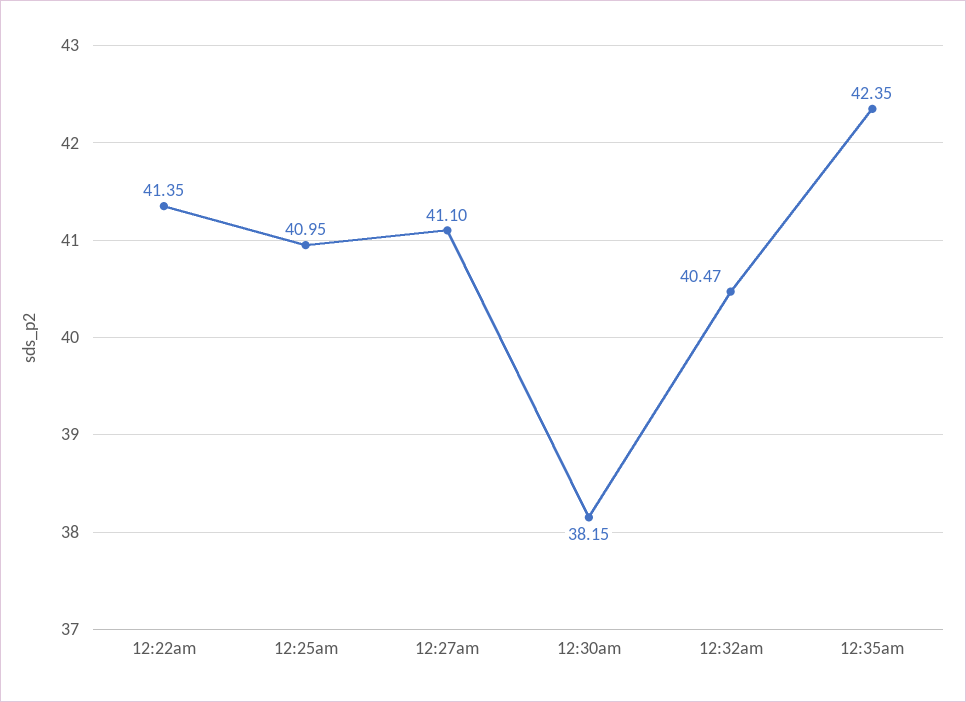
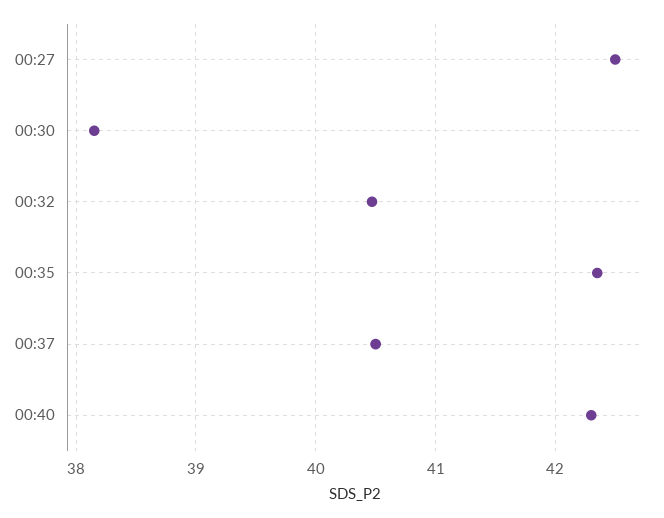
12:22am: 41.35 -> none
12:25am: 40.95 -> none
12:27am: 41.1 -> 42.5
00:37: none -> 40.5
00:40: none -> 42.3

